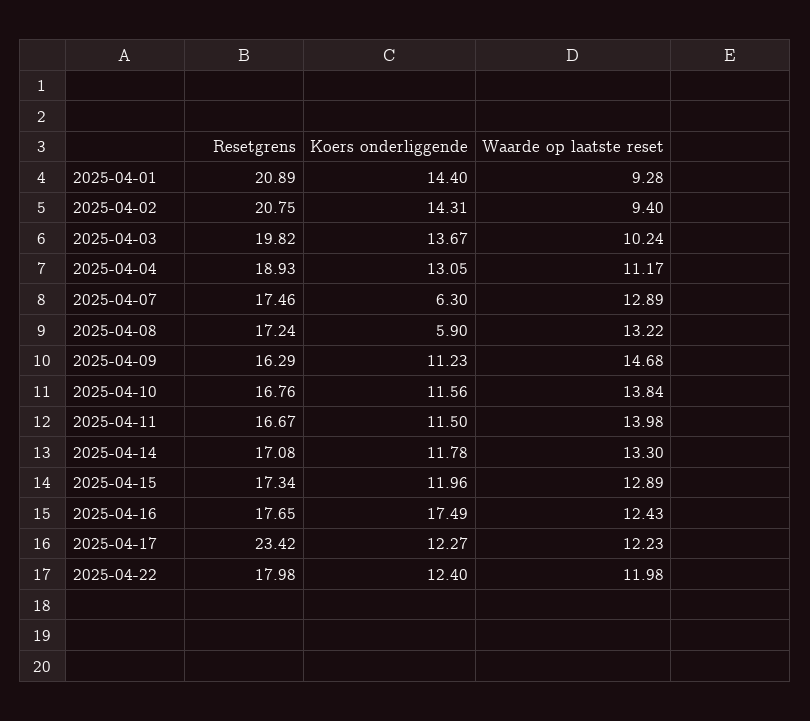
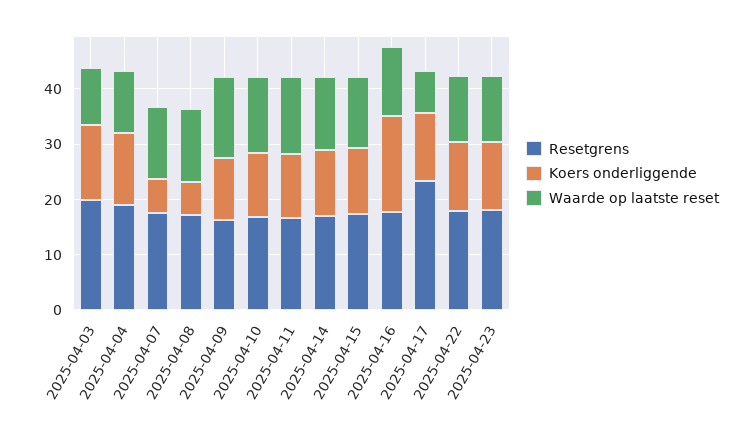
Resetgrens, 2025-04-01: 20.89 -> none
Koers onderliggende, 2025-04-01: 14.4 -> none
Waarde op laatste reset, 2025-04-01: 9.28 -> none
Resetgrens, 2025-04-02: 20.75 -> none
Koers onderliggende, 2025-04-02: 14.31 -> none
Waarde op laatste reset, 2025-04-02: 9.4 -> none
Waarde op laatste reset, 2025-04-17: 12.23 -> 8
Resetgrens, 2025-04-23: none -> 18
Koers onderliggende, 2025-04-23: none -> 12
Waarde op laatste reset, 2025-04-23: none -> 12

